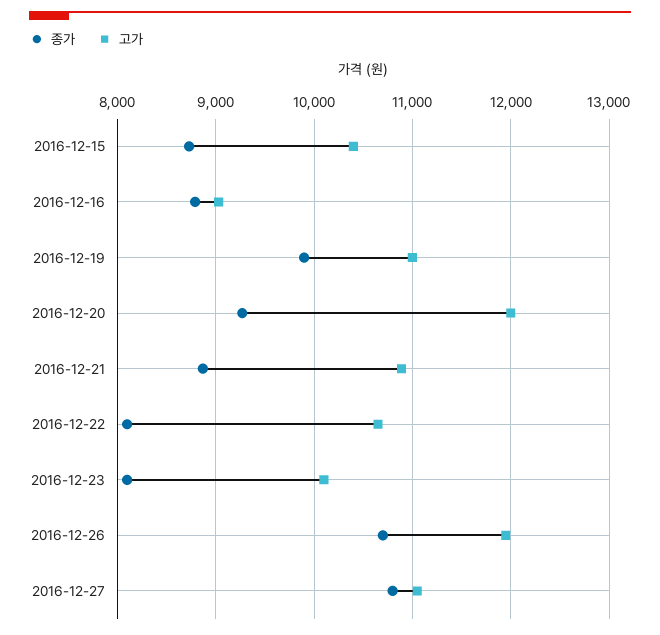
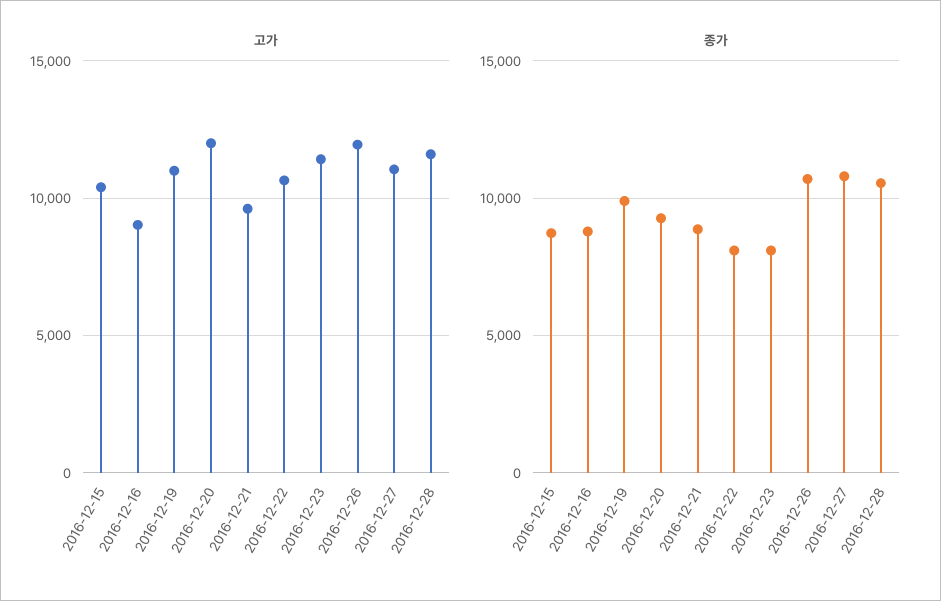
고가, 2016-12-21: 10900 -> 9500
고가, 2016-12-23: 10100 -> 11500
고가, 2016-12-28: none -> 11500
종가, 2016-12-28: none -> 10500

